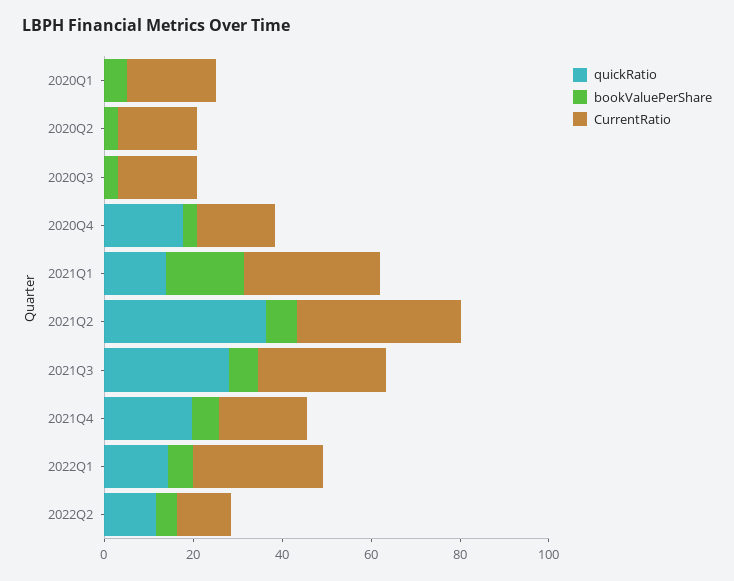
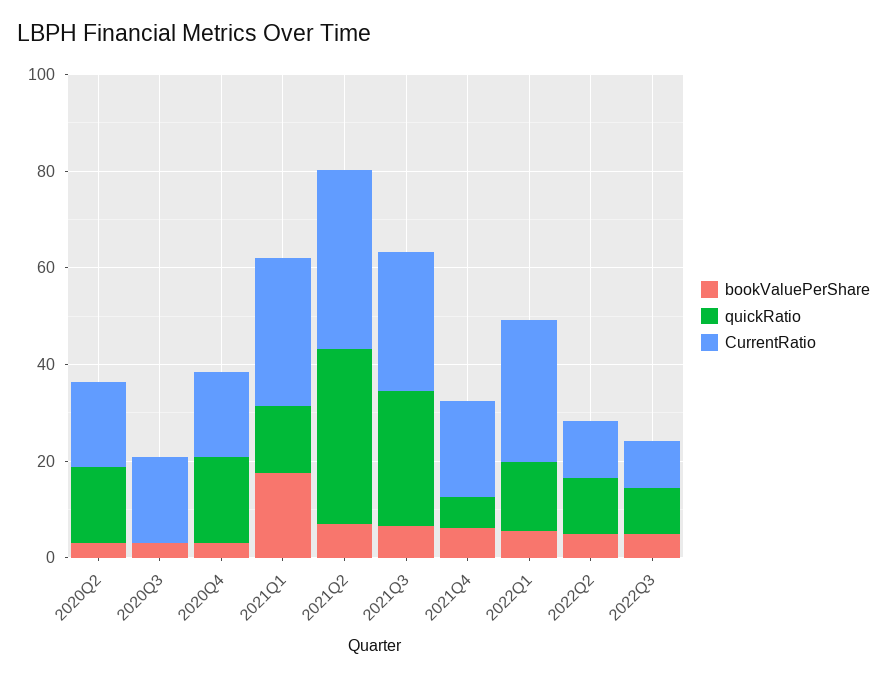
quickRatio, 2020Q1: 0 -> none
bookValuePerShare, 2020Q1: 5 -> none
CurrentRatio, 2020Q1: 20 -> none
quickRatio, 2020Q2: 0 -> 15
quickRatio, 2021Q4: 20 -> 5
bookValuePerShare, 2022Q3: none -> 5
quickRatio, 2022Q3: none -> 10
CurrentRatio, 2022Q3: none -> 10

